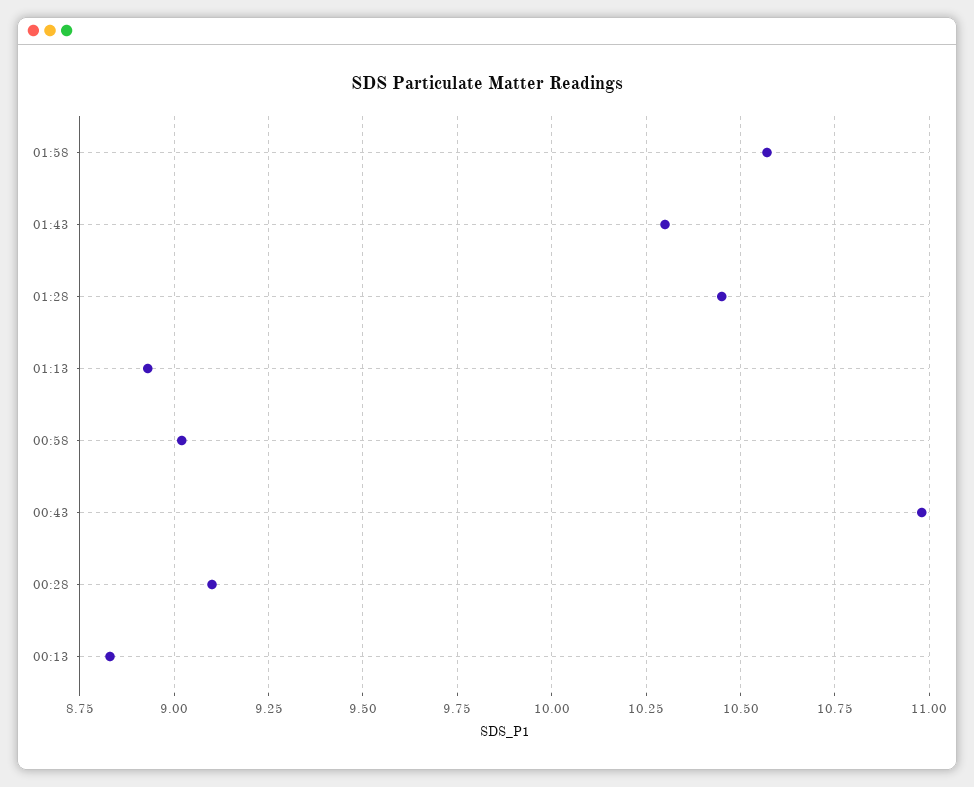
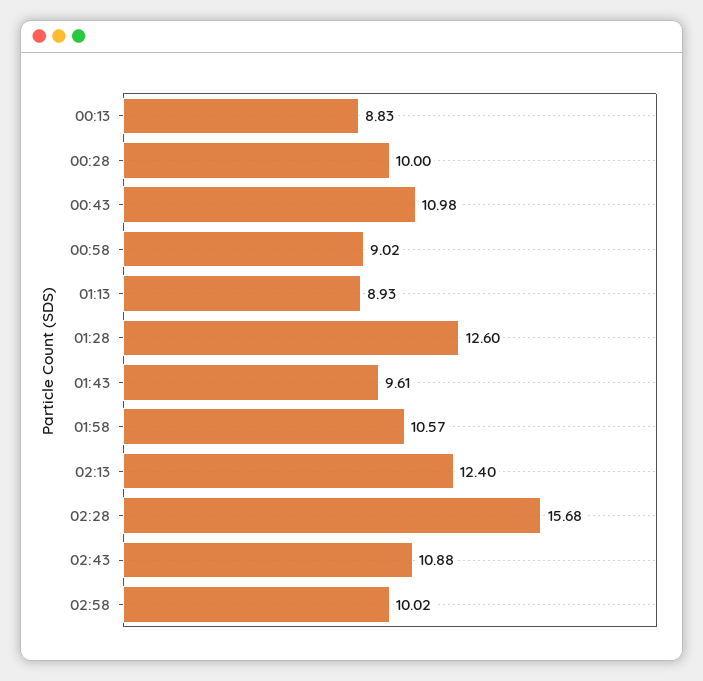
01:43: 10.3 -> 9.61
01:28: 10.45 -> 12.6
00:28: 9.1 -> 10
02:13: none -> 12.4
02:28: none -> 15.68
02:43: none -> 10.88
02:58: none -> 10.02

